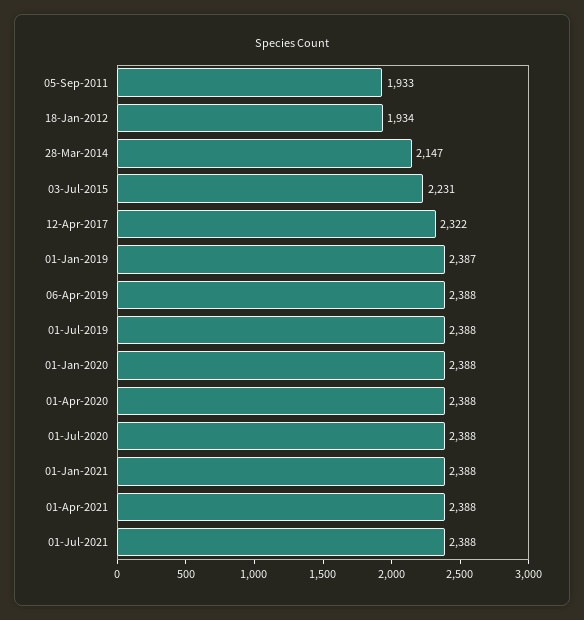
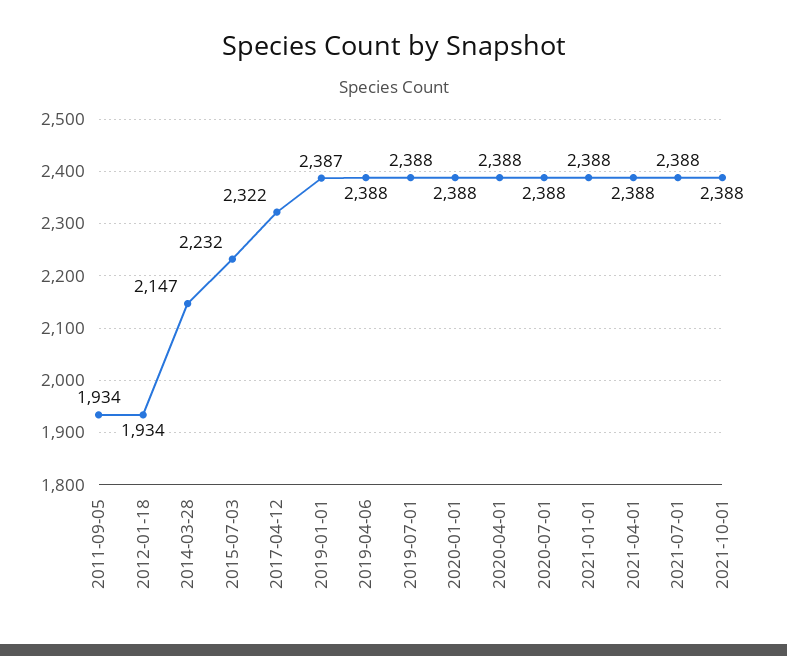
05-Sep-2011: 1933 -> 1934
03-Jul-2015: 2231 -> 2232
2021-10-01: none -> 2388

